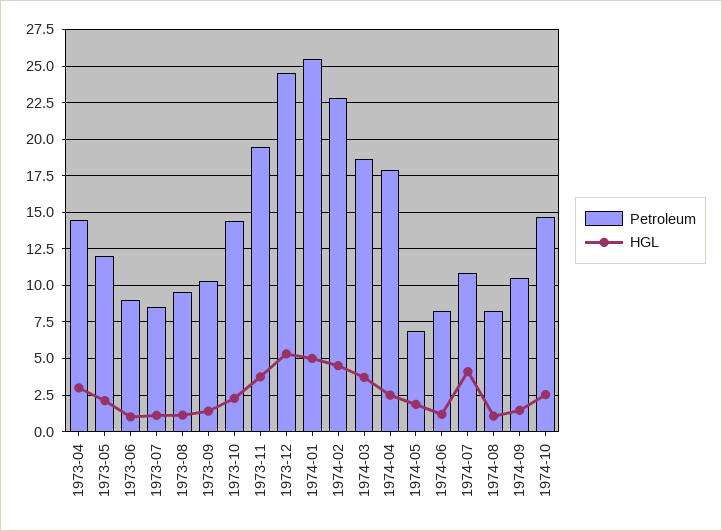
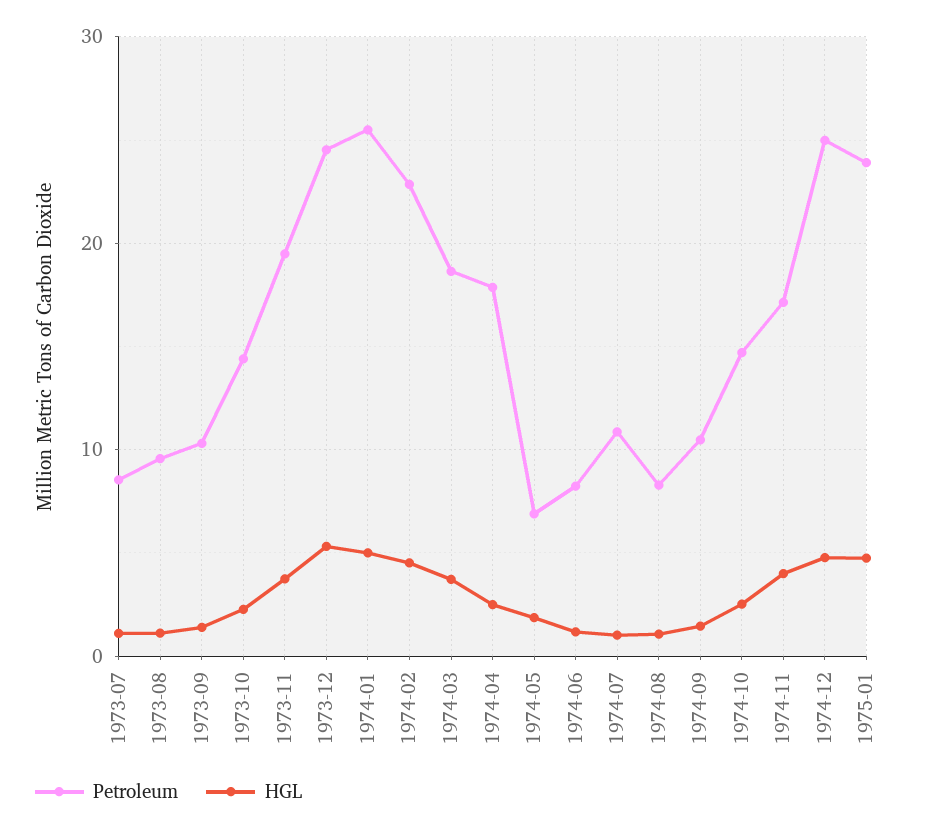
Petroleum, 1973-04: 14.5 -> none
HGL, 1973-04: 3 -> none
Petroleum, 1973-05: 12 -> none
HGL, 1973-05: 2 -> none
Petroleum, 1973-06: 9 -> none
HGL, 1973-06: 1 -> none
HGL, 1974-07: 4 -> 1
Petroleum, 1974-11: none -> 17
HGL, 1974-11: none -> 4
Petroleum, 1974-12: none -> 25
HGL, 1974-12: none -> 5
Petroleum, 1975-01: none -> 24
HGL, 1975-01: none -> 5

